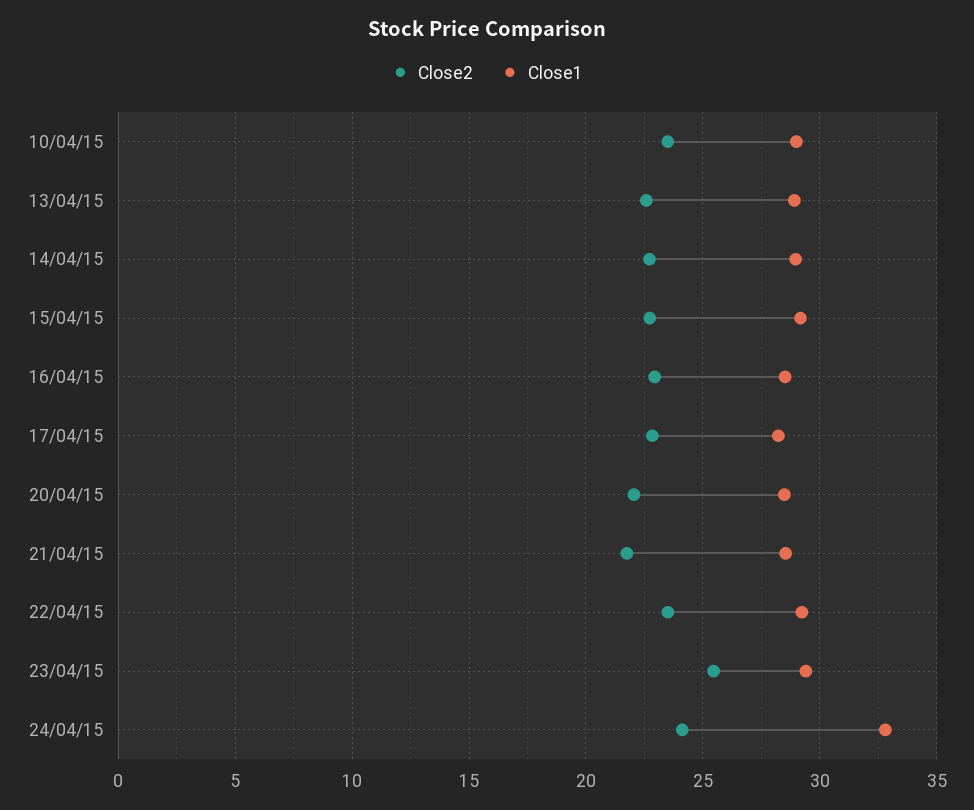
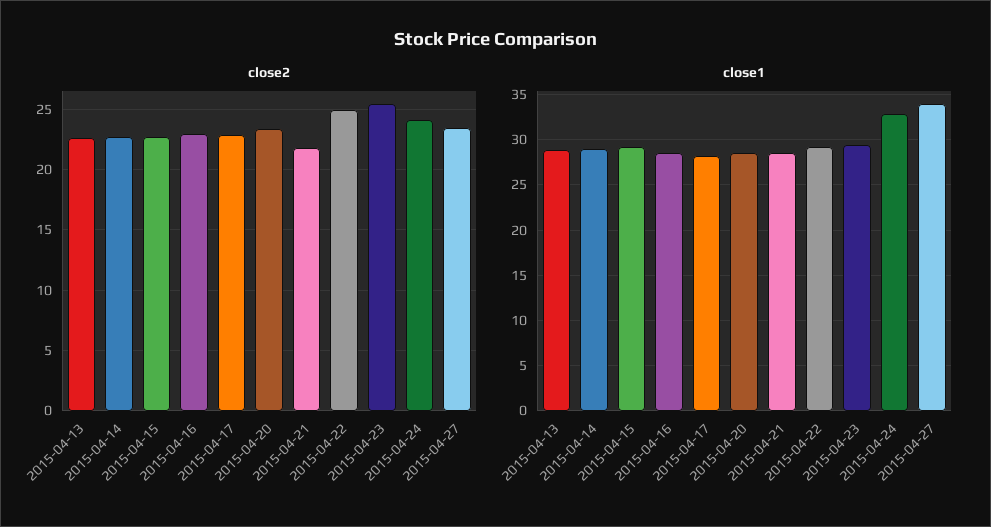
Close2, 10/04/15: 23.5 -> none
Close1, 10/04/15: 29 -> none
Close2, 20/04/15: 22 -> 23.5
Close2, 22/04/15: 23.5 -> 25
Close2, 2015-04-27: none -> 23.5
Close1, 2015-04-27: none -> 34

